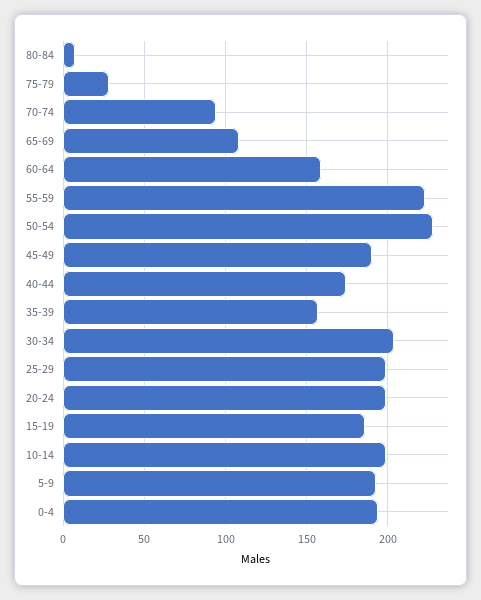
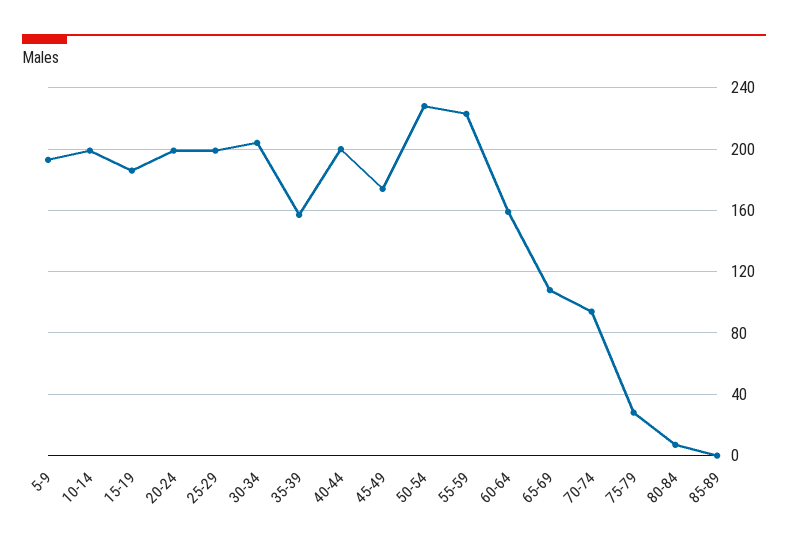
45-49: 190 -> 175
40-44: 175 -> 200
0-4: 195 -> none
85-89: none -> 0

